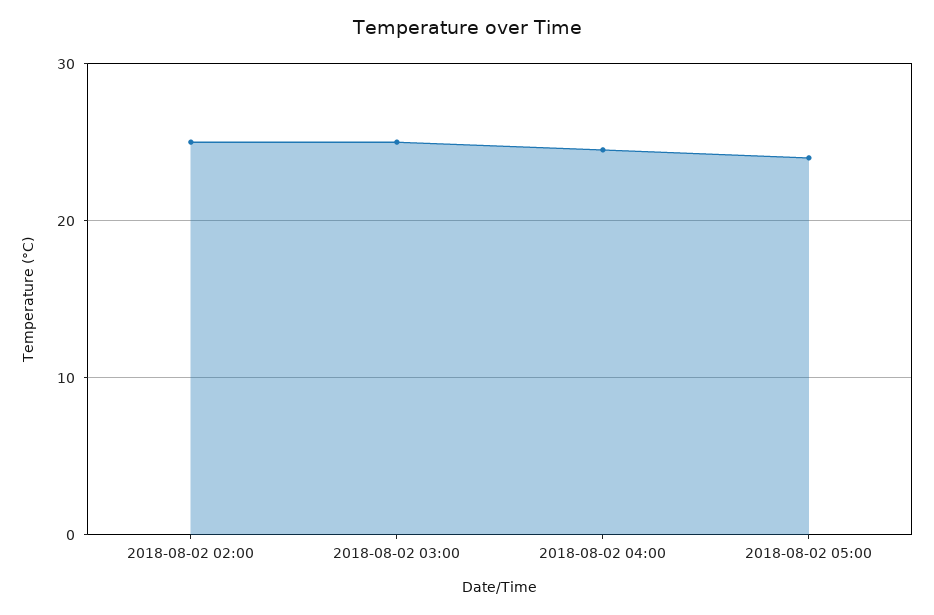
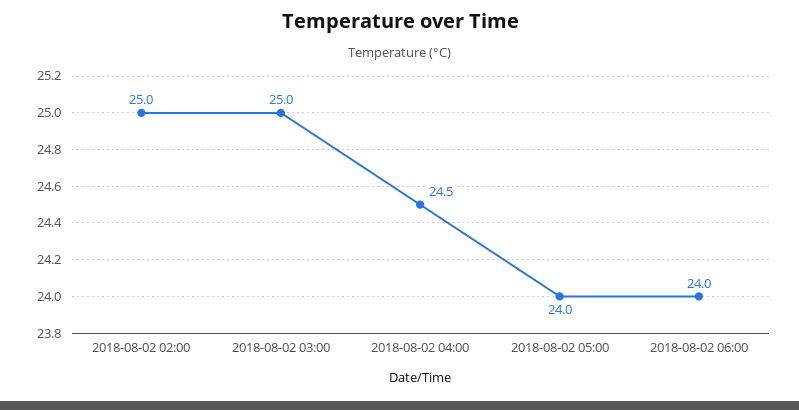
2018-08-02 06:00: none -> 24

